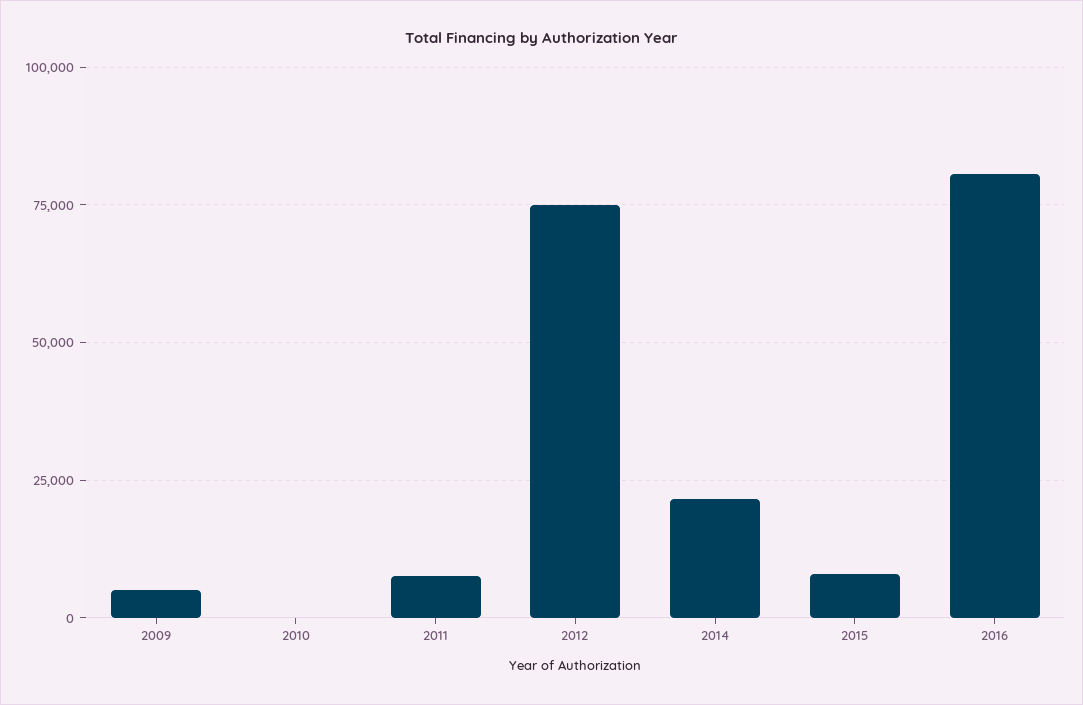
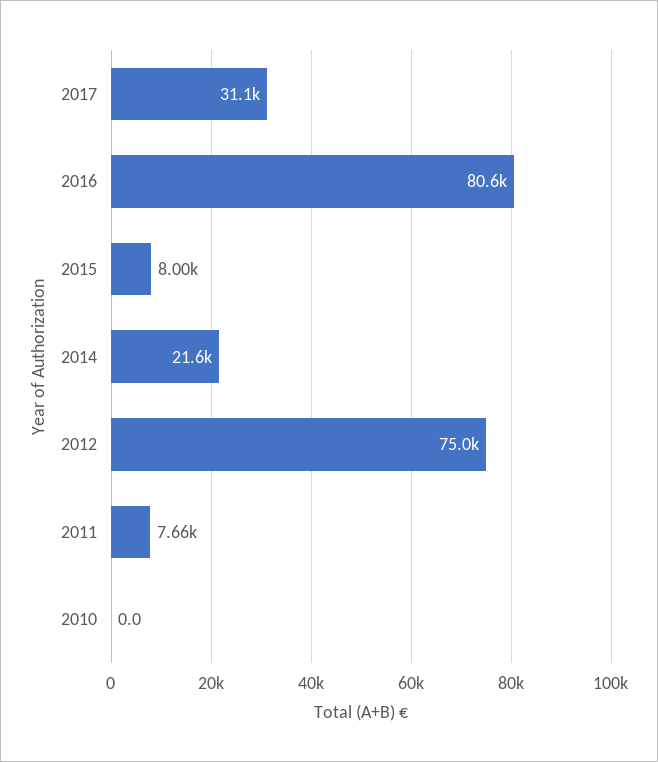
2009: 5000 -> none
2017: none -> 31100

